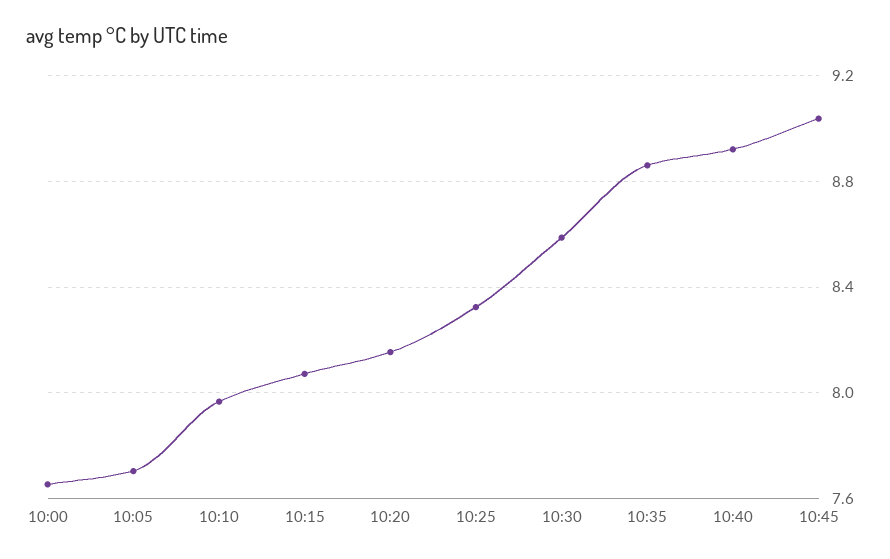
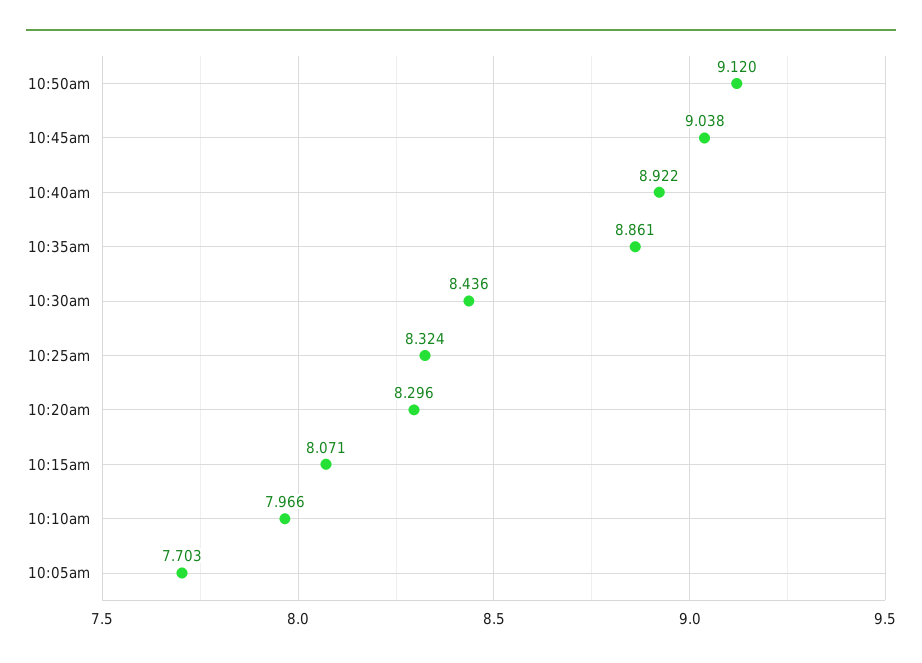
10:00: 7.65 -> none
10:20: 8.15 -> 8.296
10:30: 8.6 -> 8.436
10:50am: none -> 9.12

